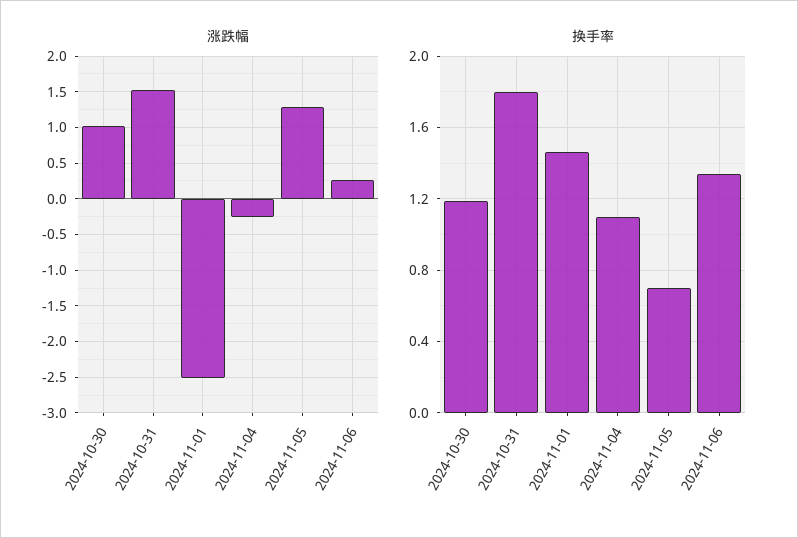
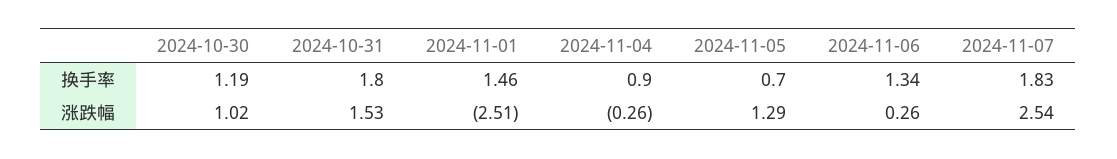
换手率, 2024-11-04: 1.1 -> 0.9
换手率, 2024-11-07: none -> 1.83
涨跌幅, 2024-11-07: none -> 2.54

